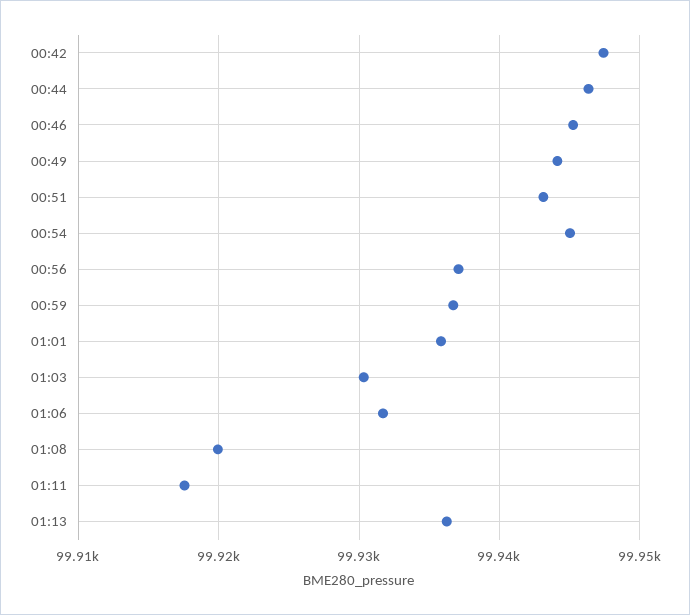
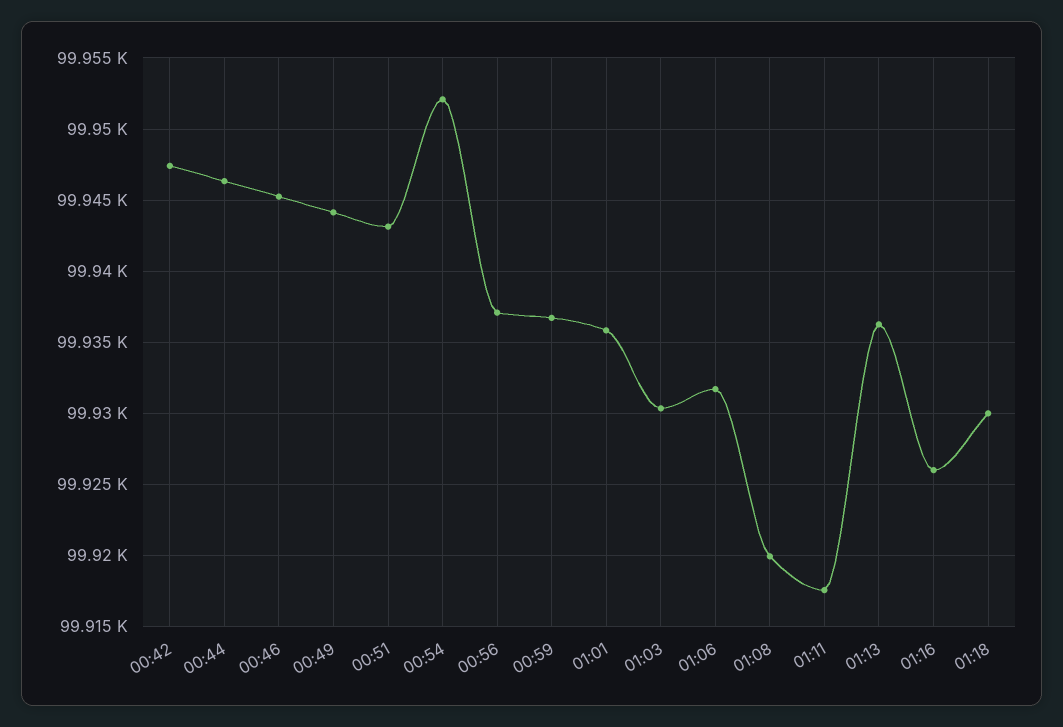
00:54: 99945 -> 99952
01:16: none -> 99926
01:18: none -> 99930

